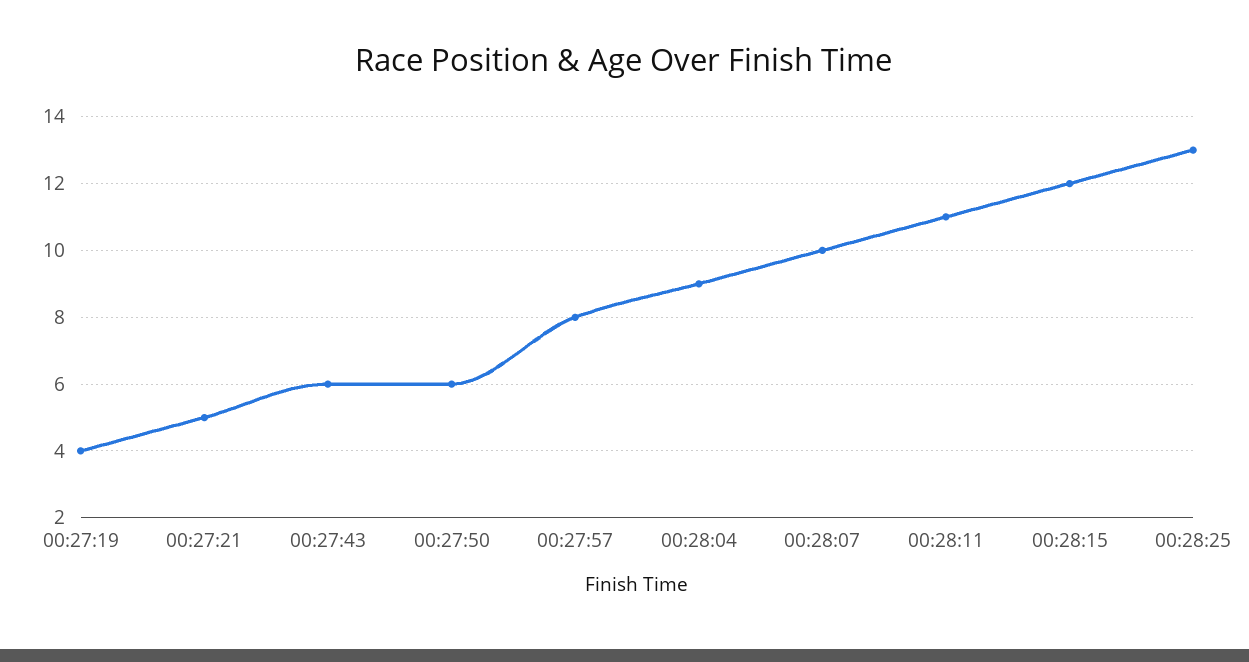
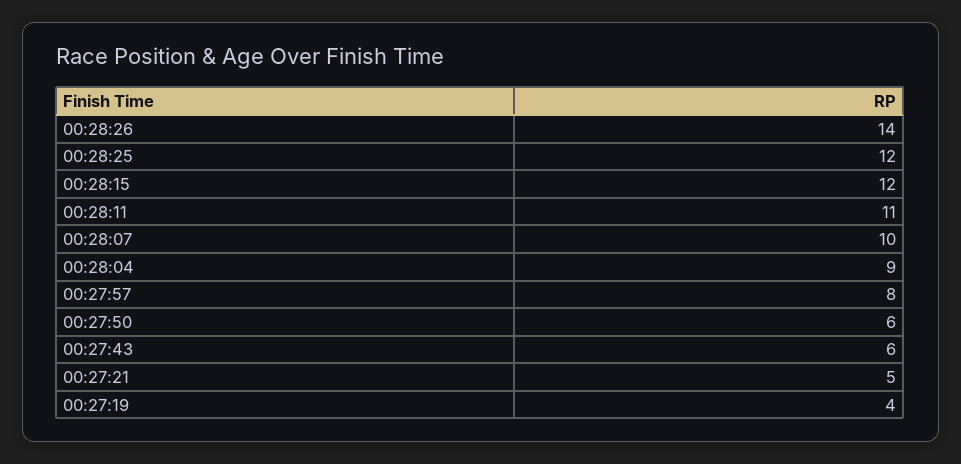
00:28:25: 13 -> 12
00:28:26: none -> 14

